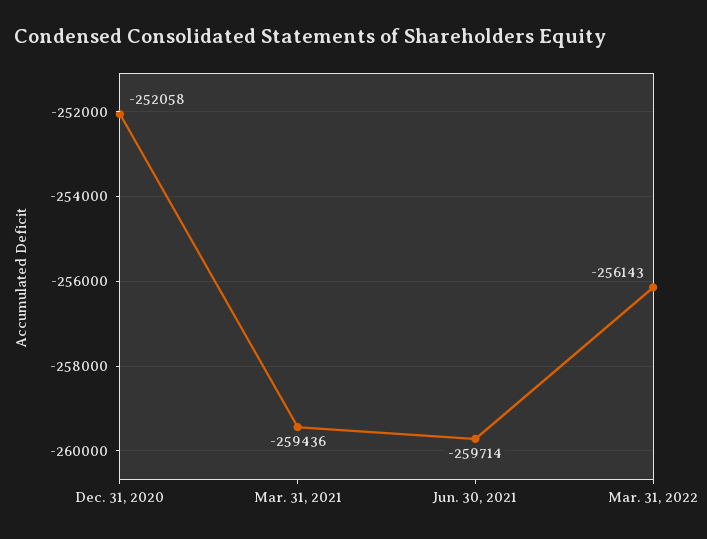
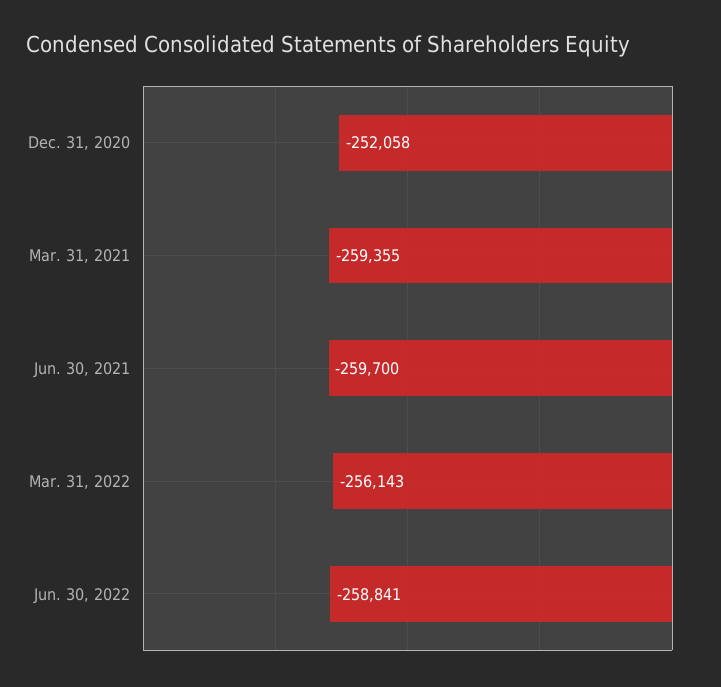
Mar. 31, 2021: -259436 -> -259355
Jun. 30, 2021: -259714 -> -259700
Jun. 30, 2022: none -> -258841

